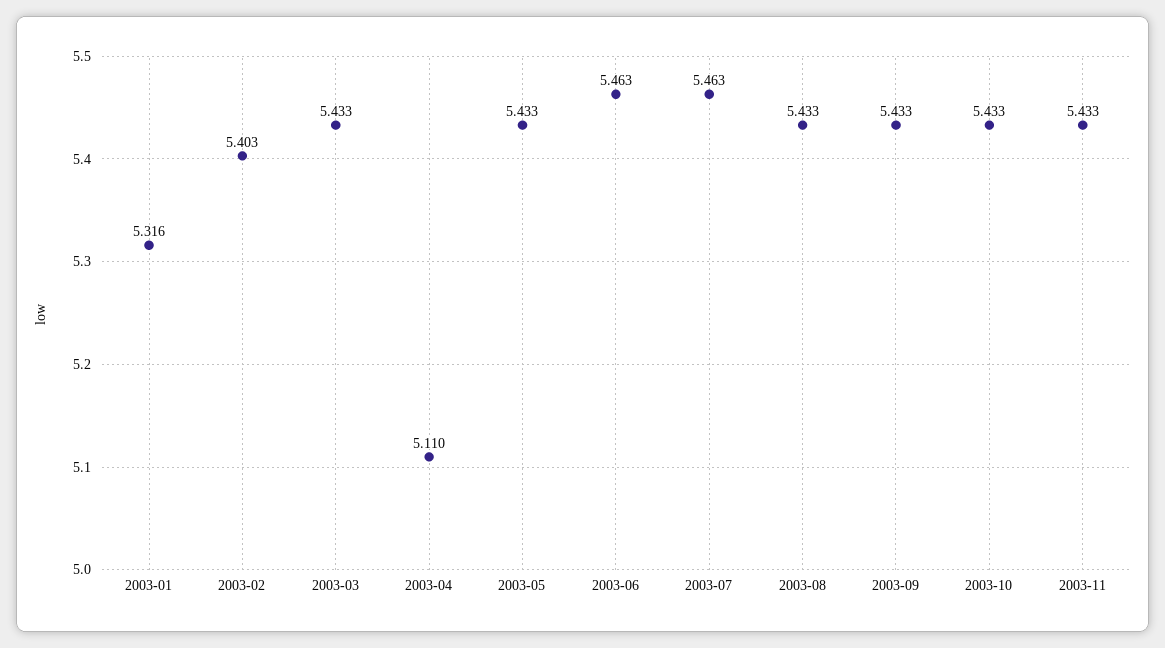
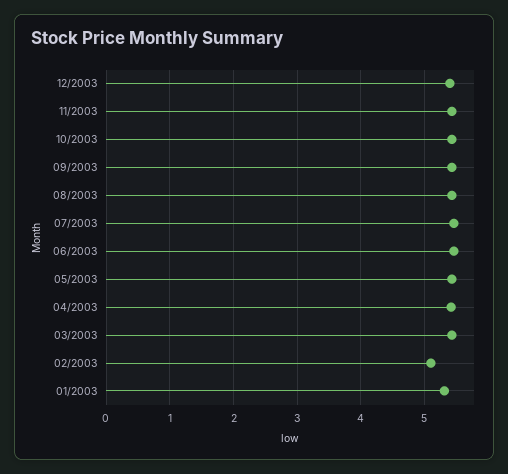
2003-02: 5.403 -> 5.1
2003-04: 5.11 -> 5.4
12/2003: none -> 5.4

